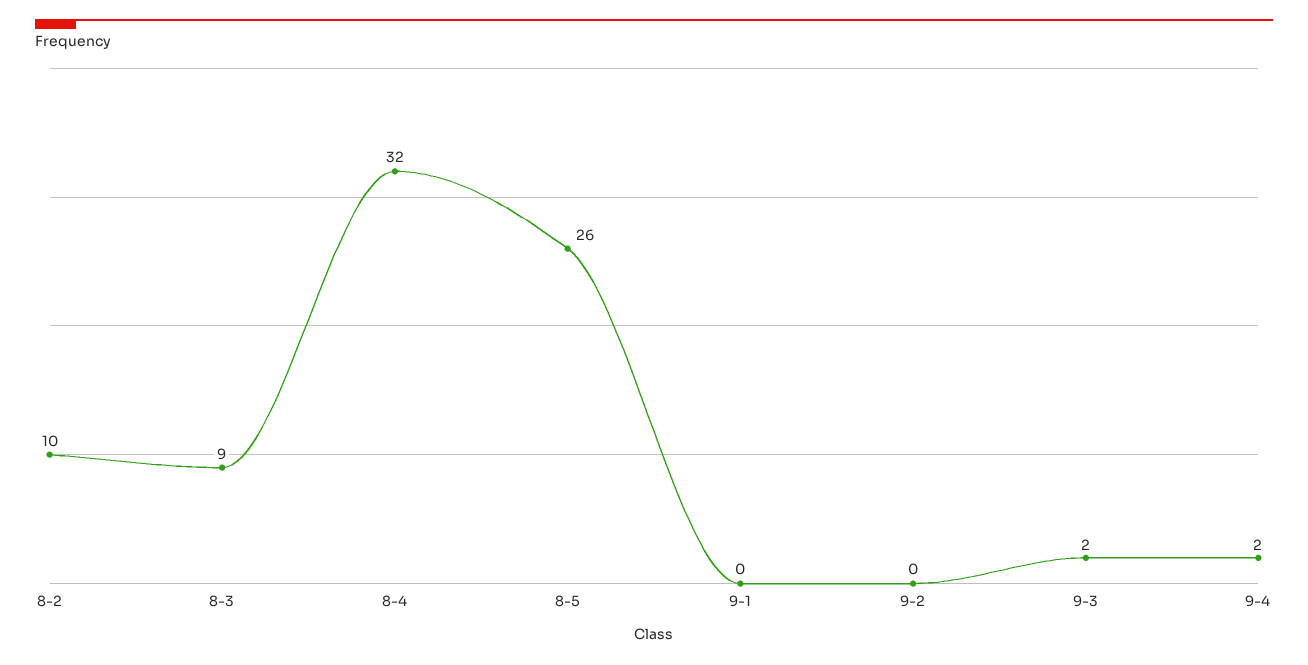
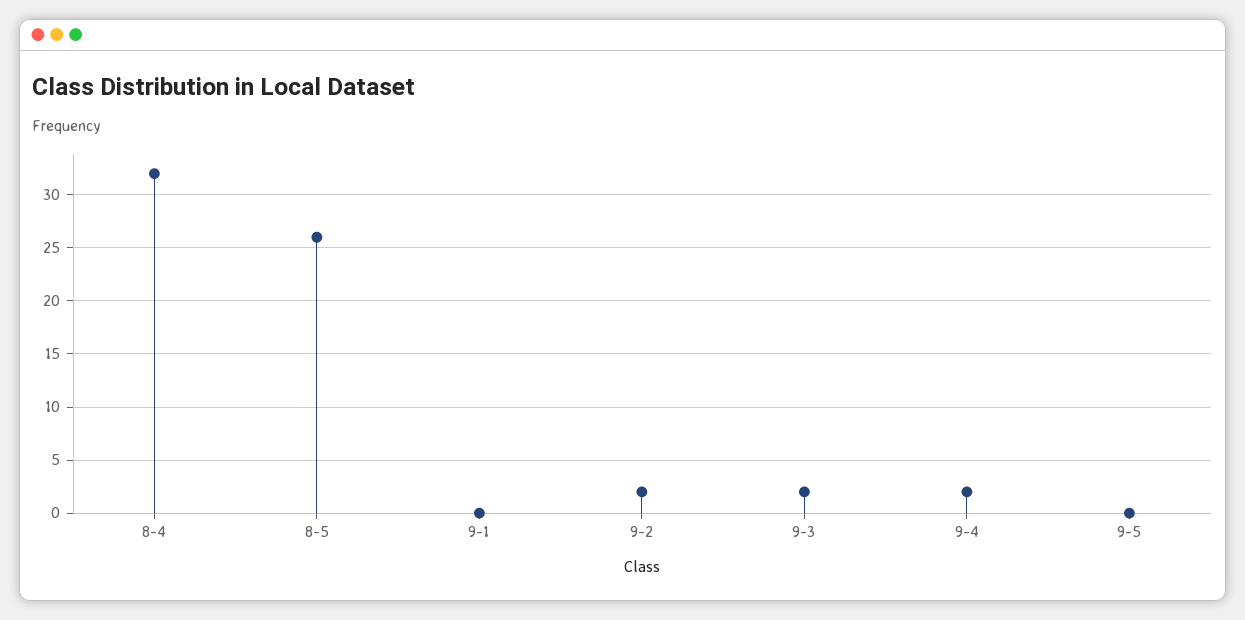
8-2: 10 -> none
8-3: 9 -> none
9-2: 0 -> 2
9-5: none -> 0

